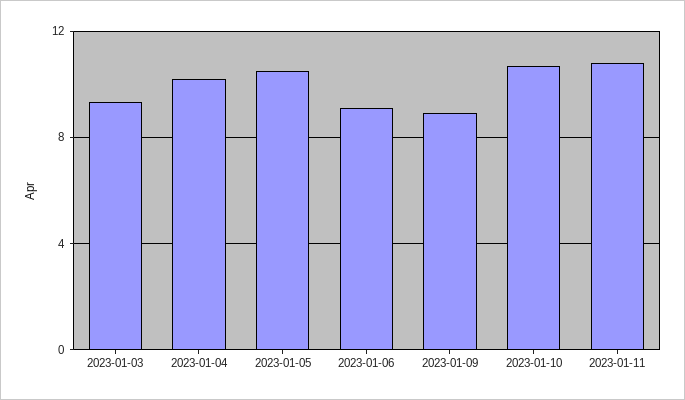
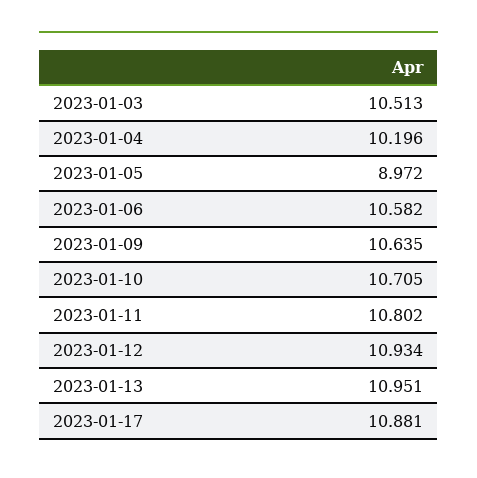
2023-01-03: 9.5 -> 10.513
2023-01-05: 10.5 -> 8.972
2023-01-06: 9 -> 10.582
2023-01-09: 9 -> 10.635
2023-01-12: none -> 10.934
2023-01-13: none -> 10.951
2023-01-17: none -> 10.881

